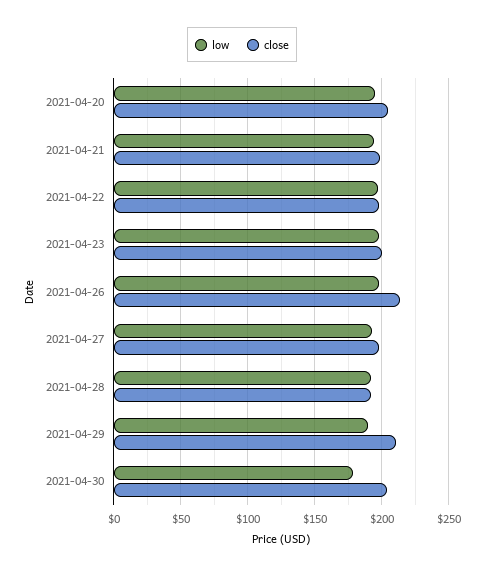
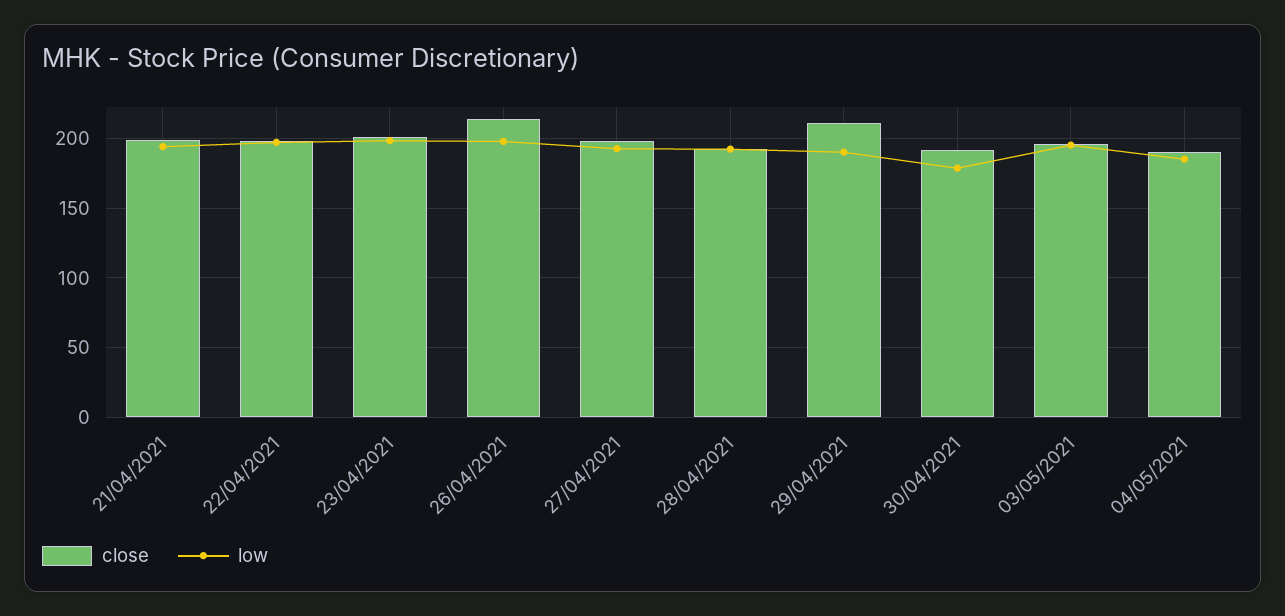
low, 2021-04-20: 195 -> none
close, 2021-04-20: 205 -> none
close, 2021-04-30: 205 -> 190
close, 03/05/2021: none -> 195
low, 03/05/2021: none -> 195
close, 04/05/2021: none -> 190
low, 04/05/2021: none -> 185

